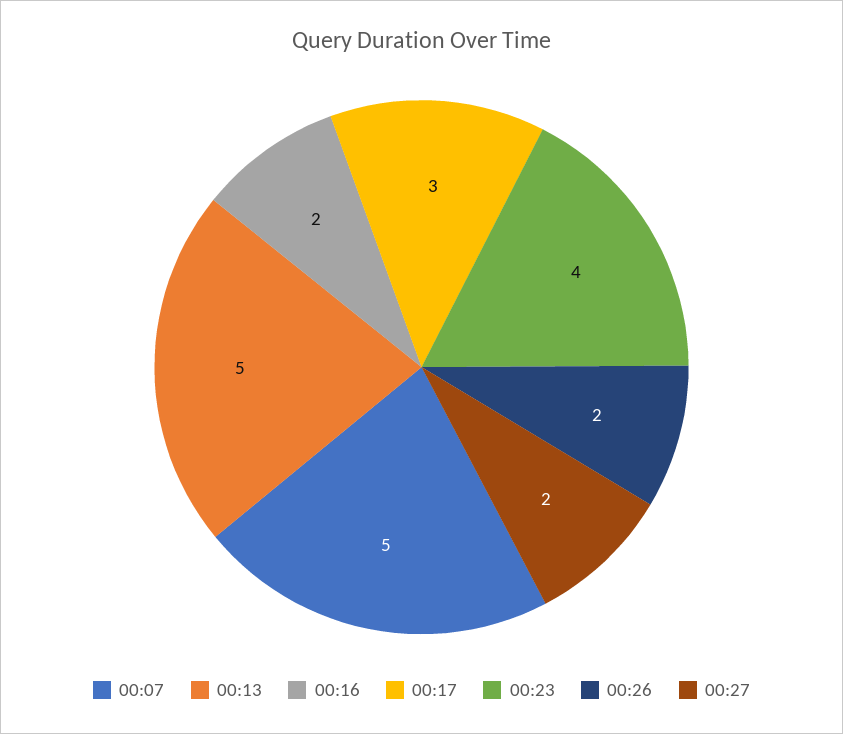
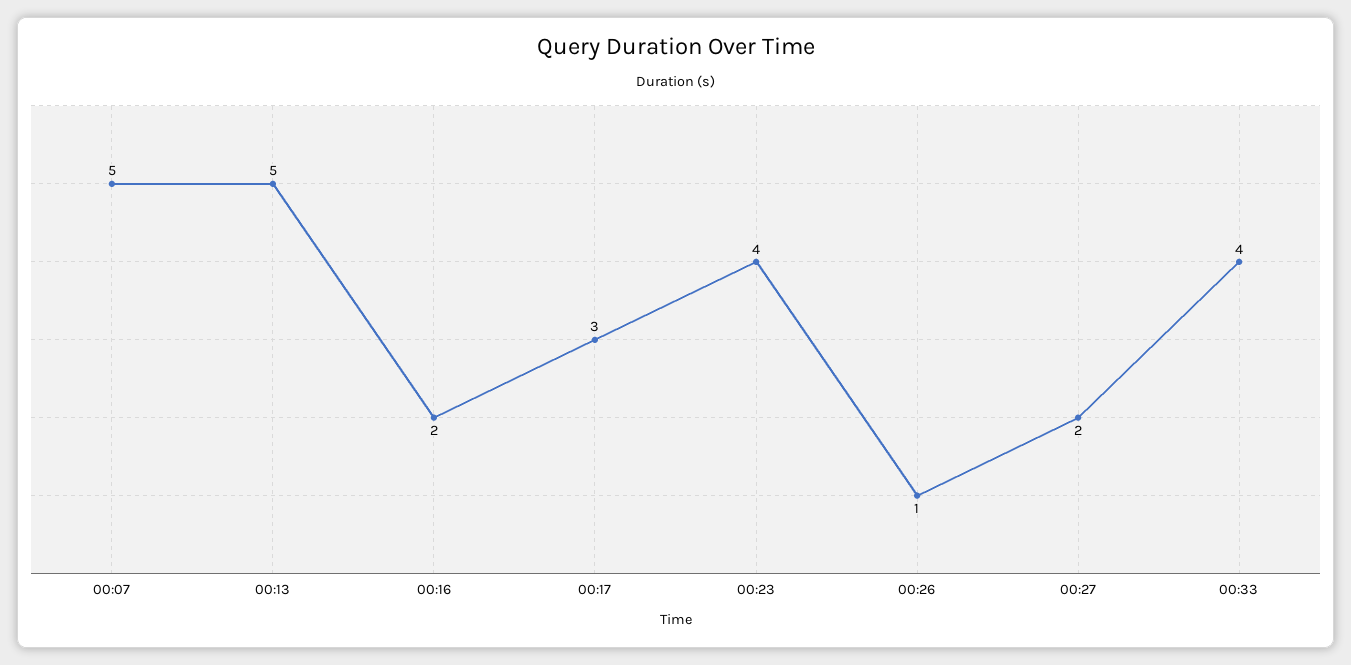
00:26: 2 -> 1
00:33: none -> 4

